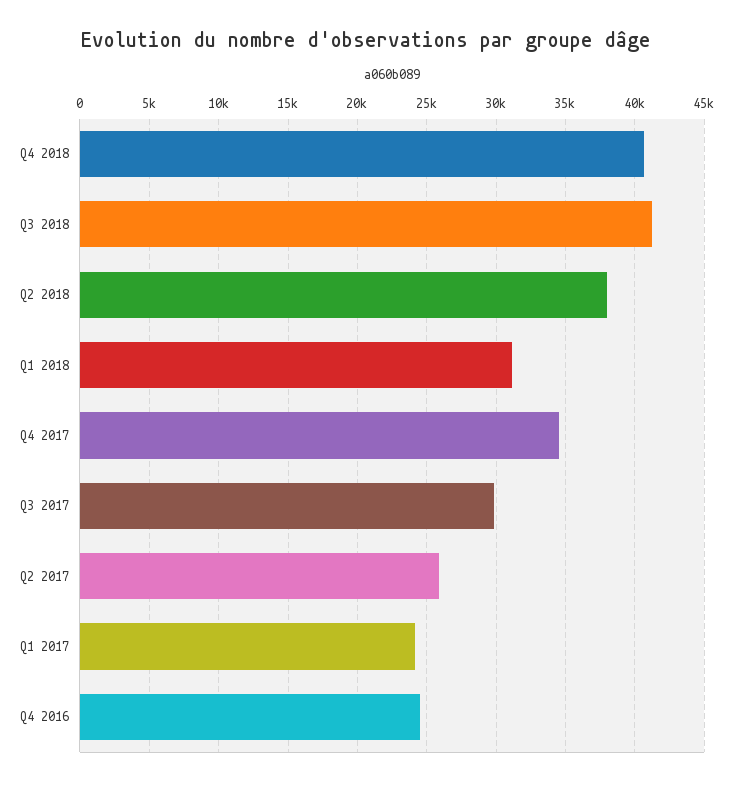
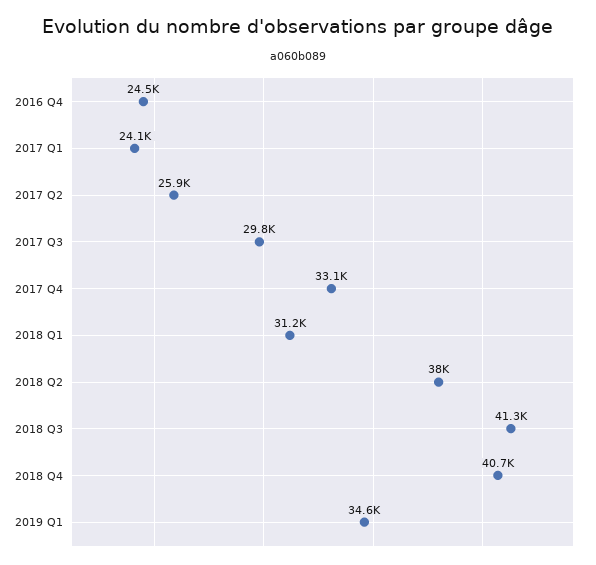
Q4 2017: 34500 -> 33100
2019 Q1: none -> 34600

